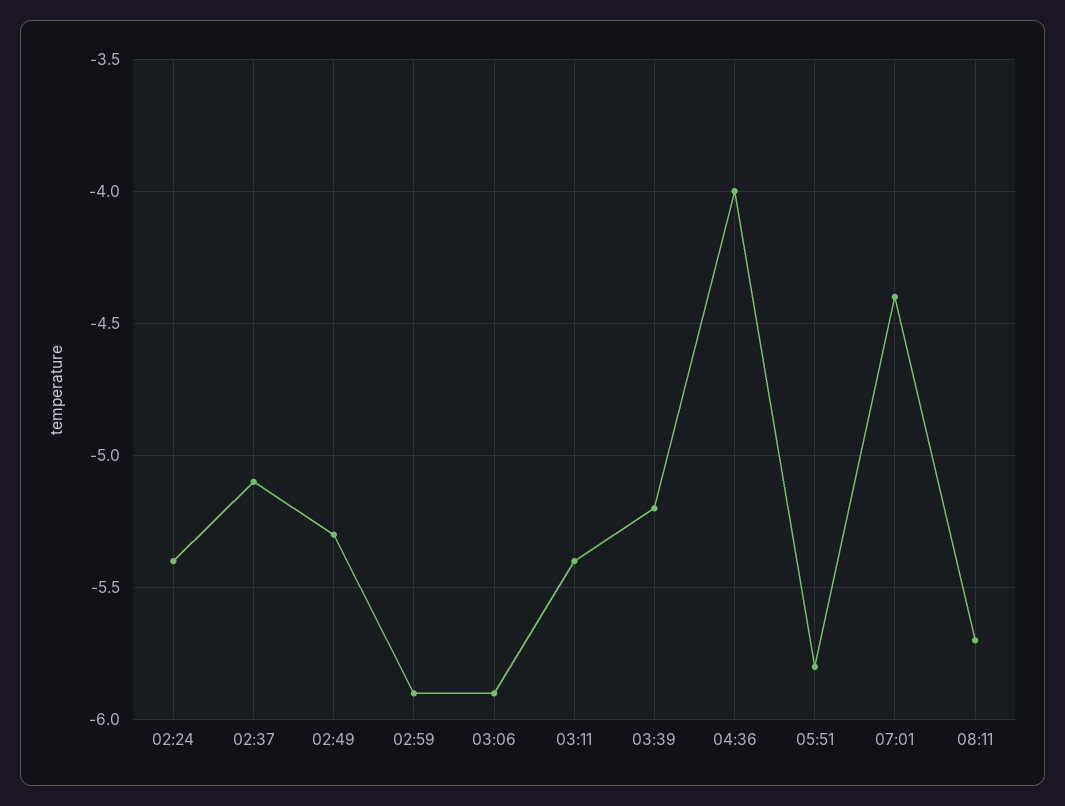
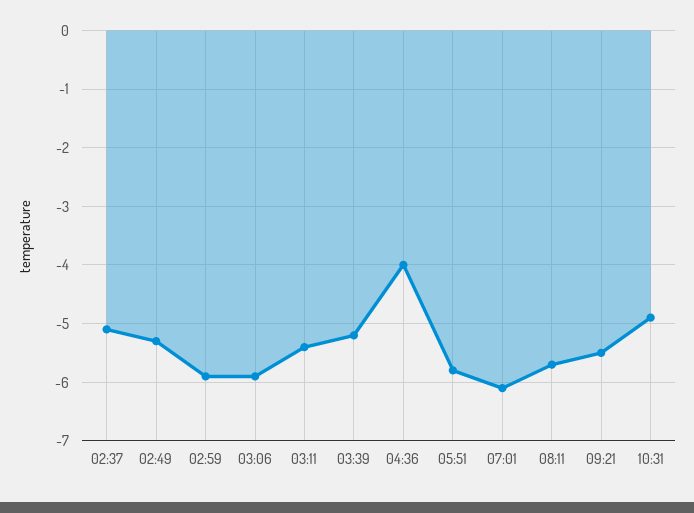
02:24: -5.4 -> none
07:01: -4.4 -> -6
09:21: none -> -5.5
10:31: none -> -5

